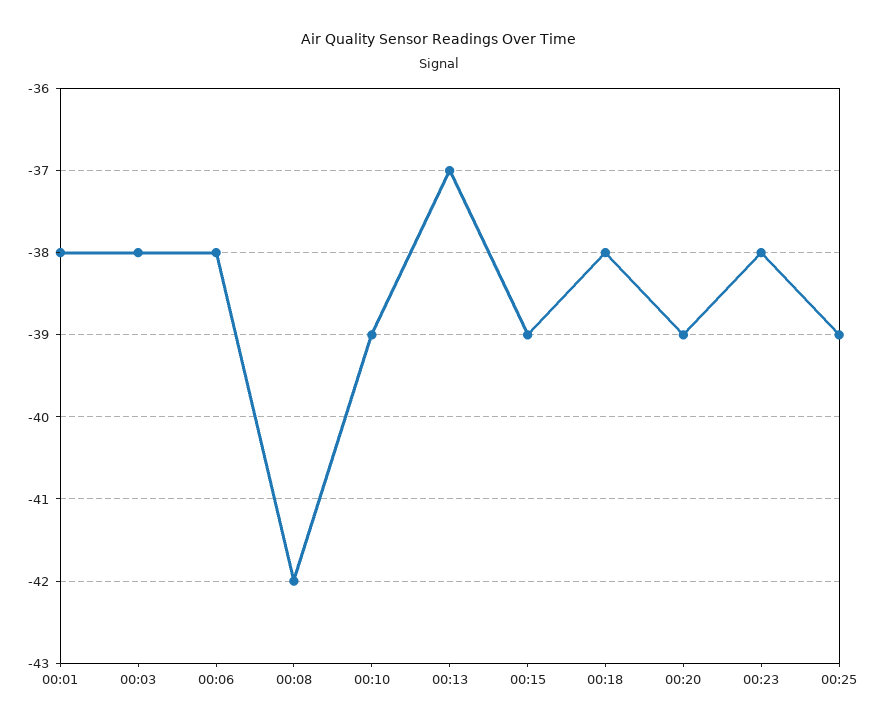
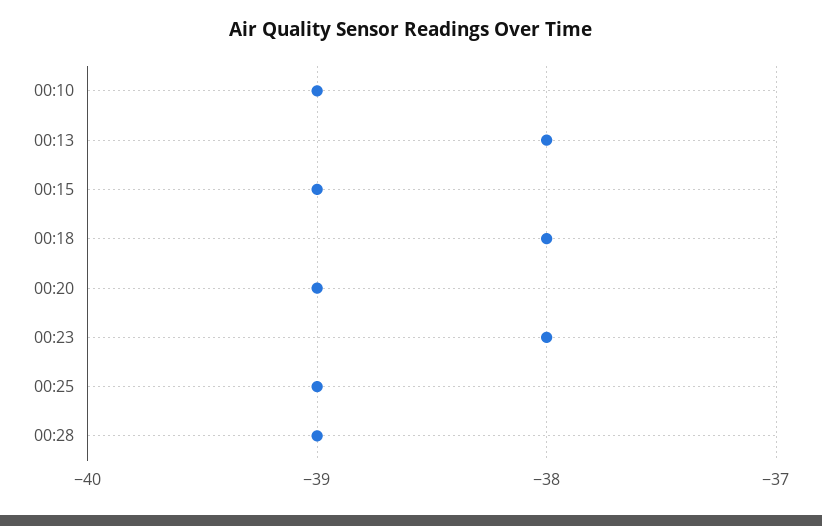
00:01: -38 -> none
00:03: -38 -> none
00:06: -38 -> none
00:08: -42 -> none
00:13: -37 -> -38
00:28: none -> -39

